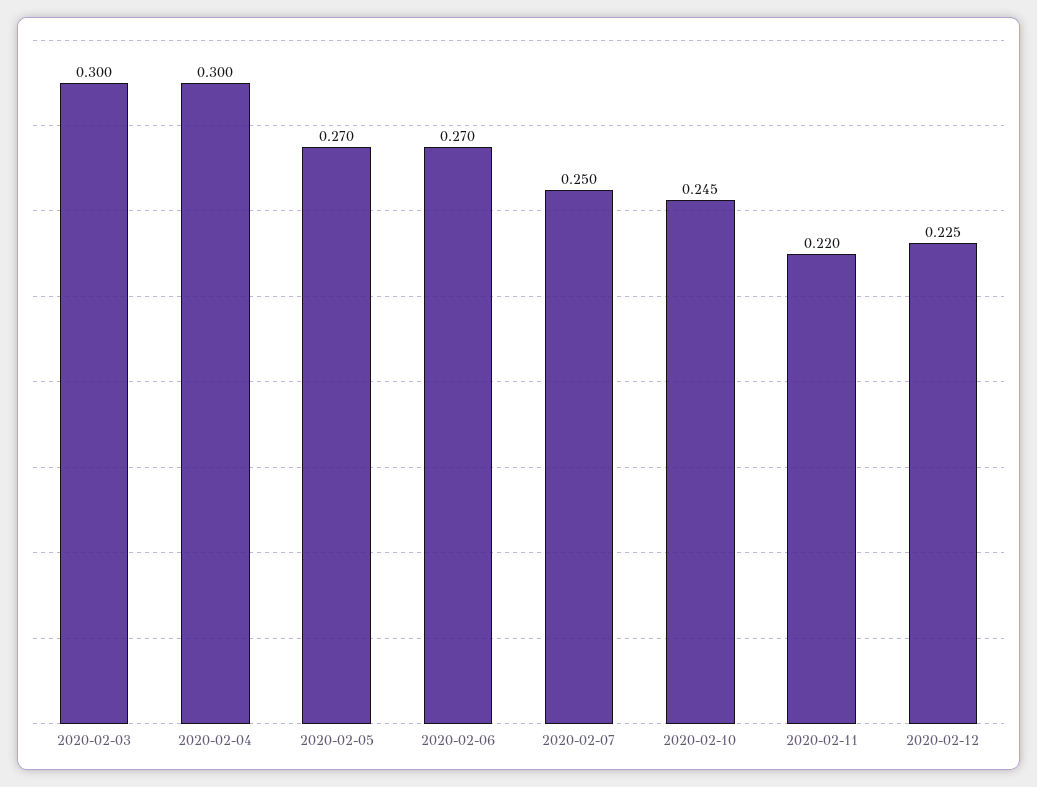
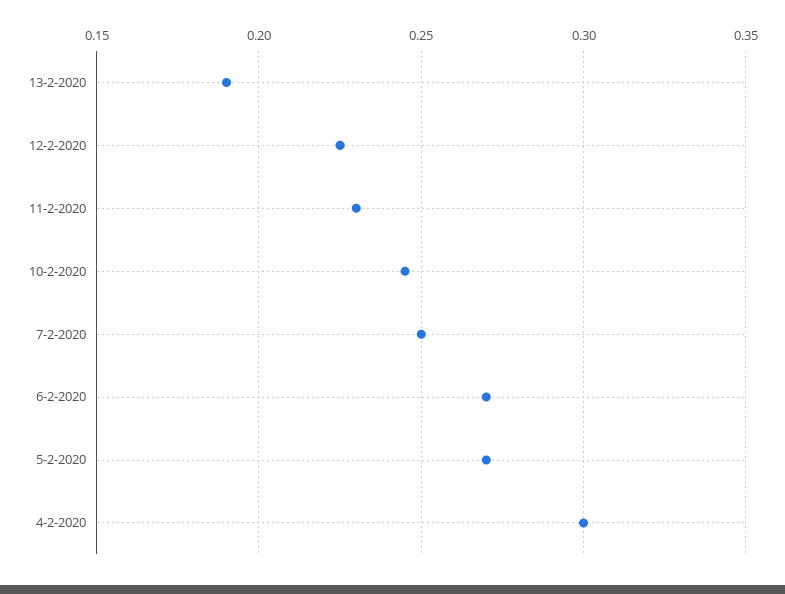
2020-02-03: 0.3 -> none
2020-02-11: 0.22 -> 0.23
13-2-2020: none -> 0.19

